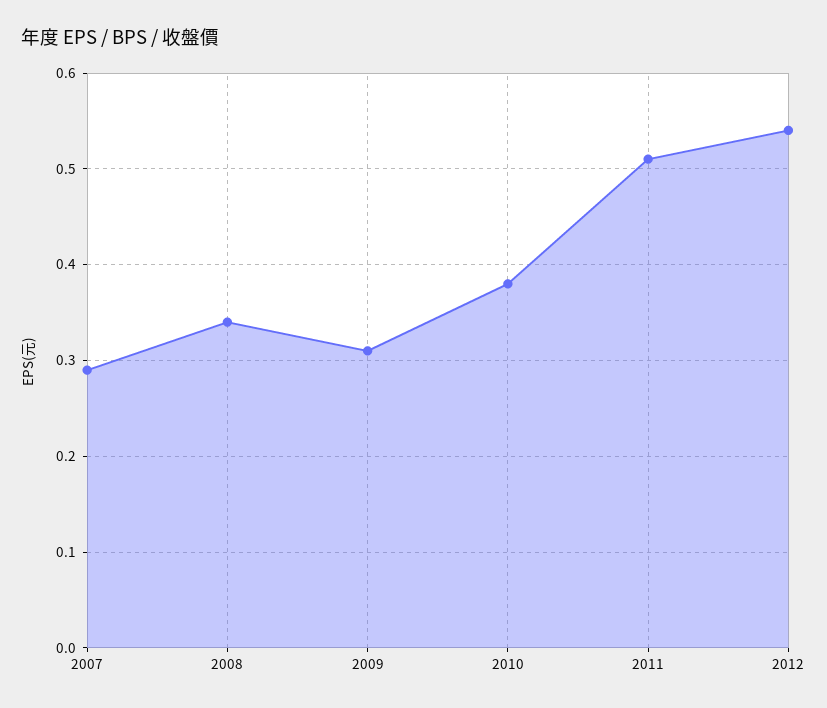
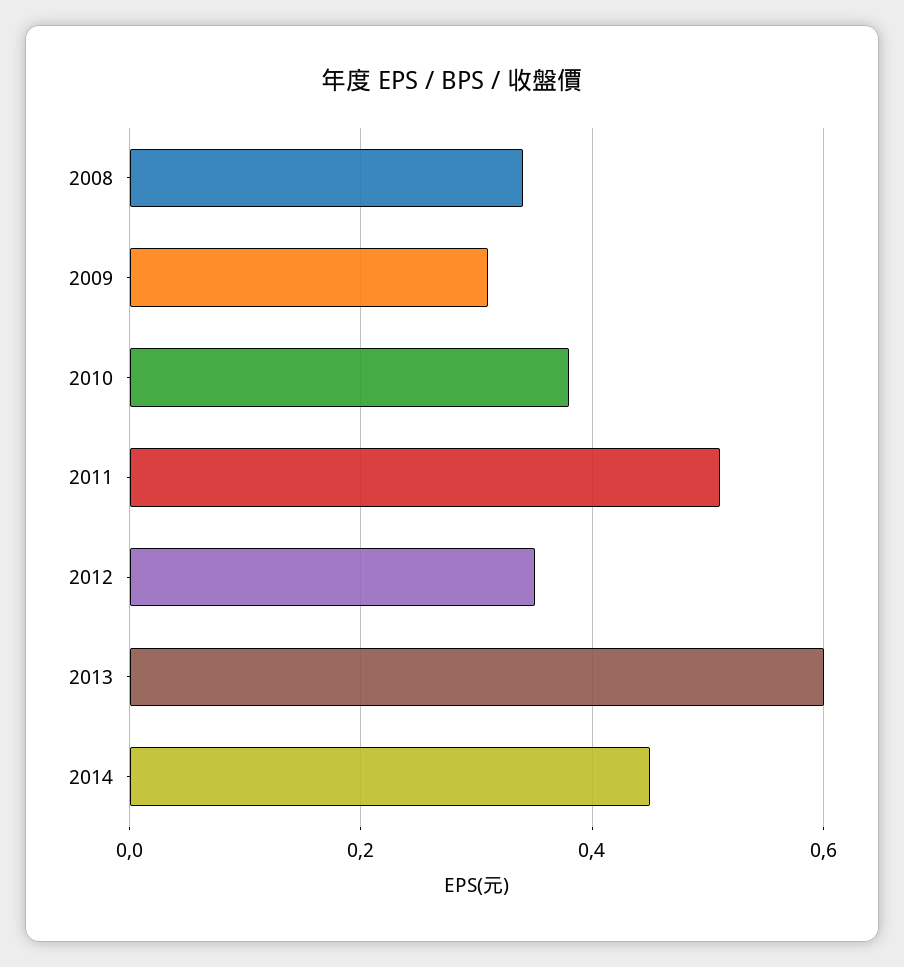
2007: 0.29 -> none
2012: 0.54 -> 0.35
2013: none -> 0.6
2014: none -> 0.45

